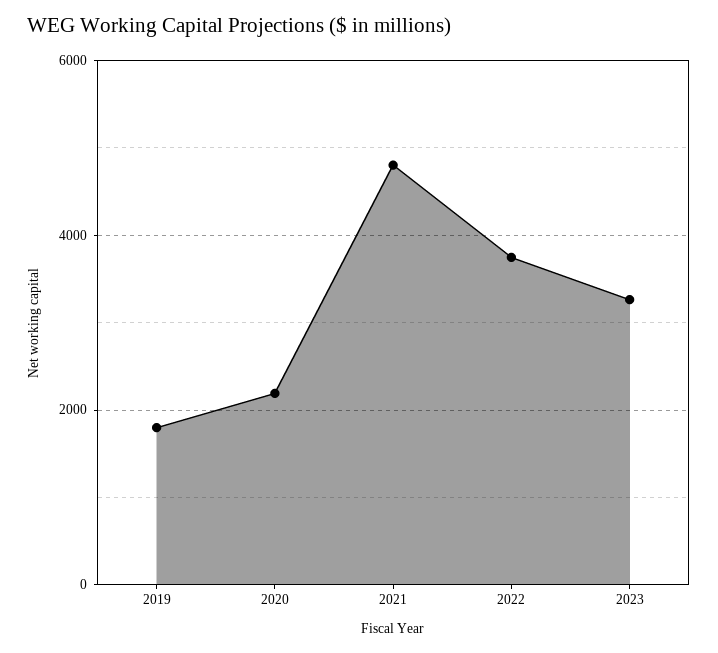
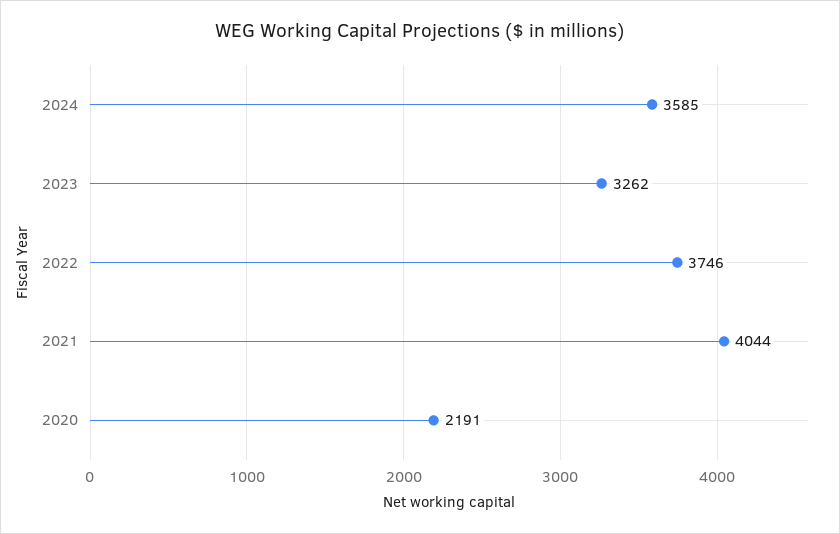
2019: 1800 -> none
2021: 4800 -> 4044
2024: none -> 3585

